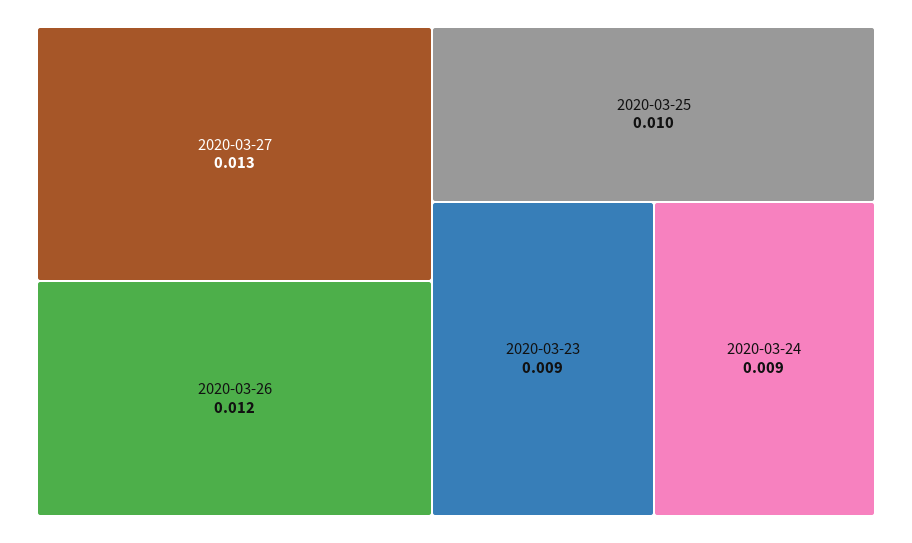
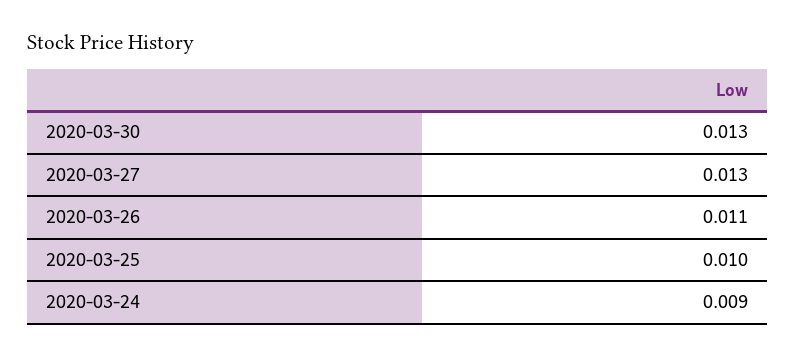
2020-03-26: 0.012 -> 0.011
2020-03-23: 0.009 -> none
2020-03-30: none -> 0.013

